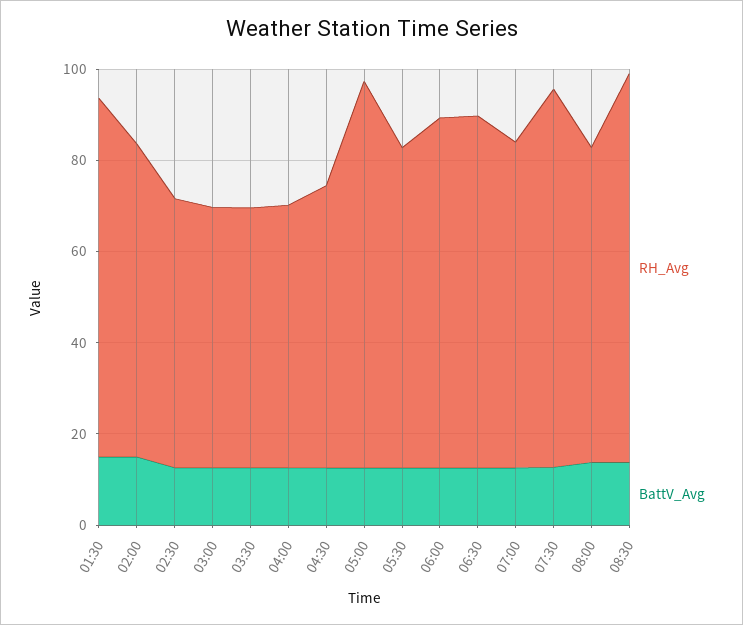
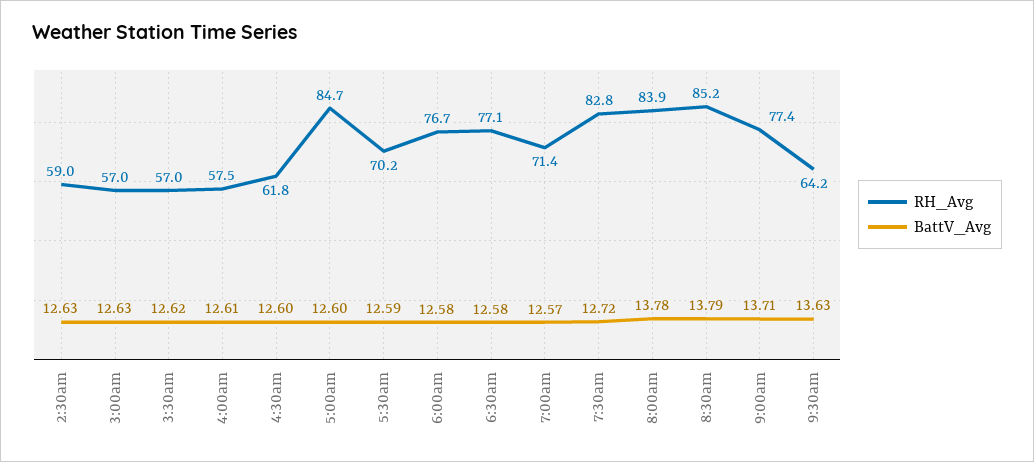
RH_Avg, 01:30: 80 -> none
BattV_Avg, 01:30: 15 -> none
RH_Avg, 02:00: 70 -> none
BattV_Avg, 02:00: 15 -> none
RH_Avg, 08:00: 70 -> 83.9
RH_Avg, 9:00am: none -> 77.4
BattV_Avg, 9:00am: none -> 13.71
RH_Avg, 9:30am: none -> 64.2
BattV_Avg, 9:30am: none -> 13.63

